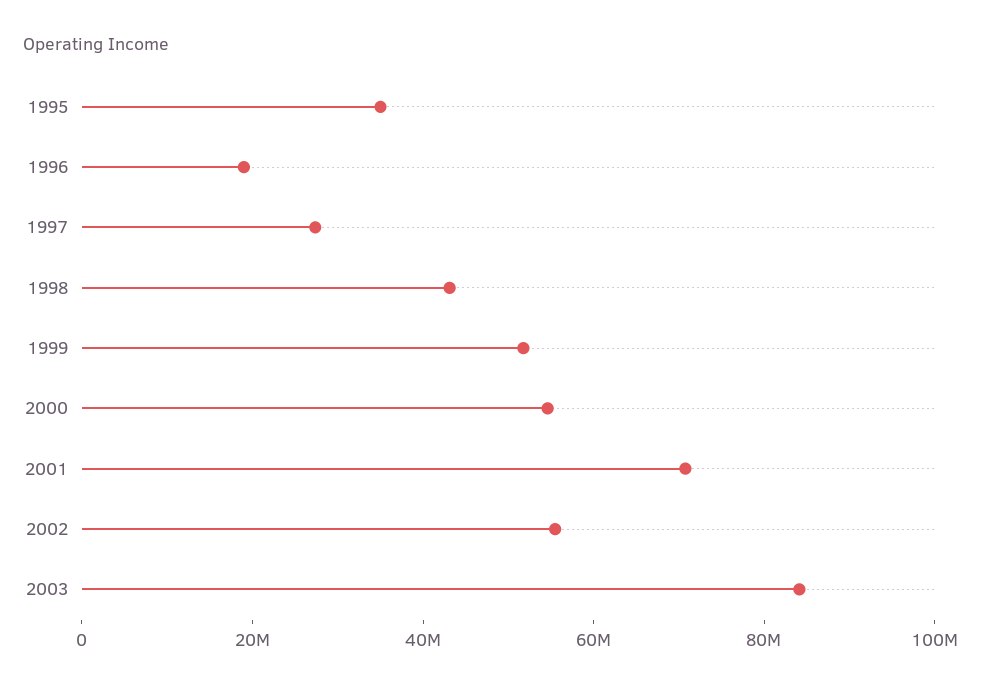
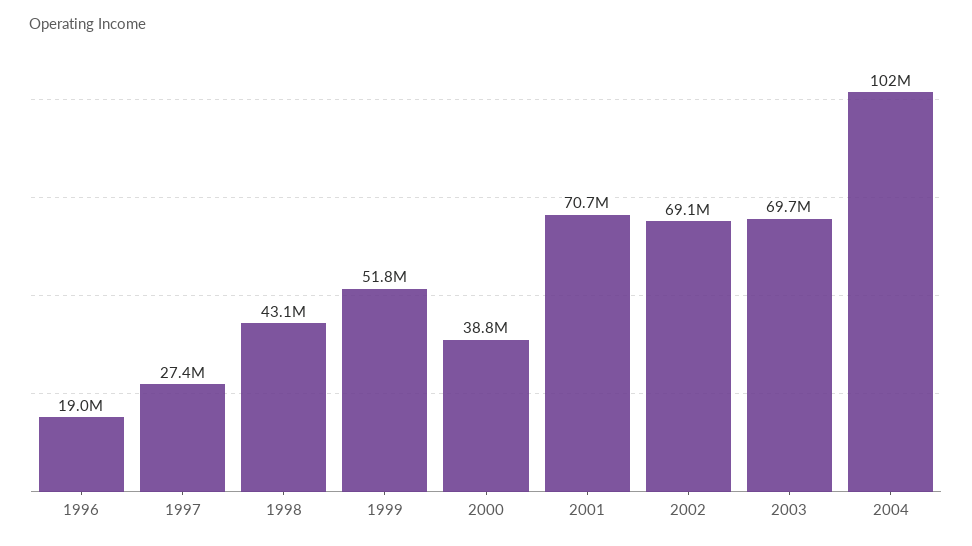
1995: 35000000 -> none
2000: 55000000 -> 38800000
2002: 55000000 -> 69100000
2003: 85000000 -> 69700000
2004: none -> 102000000

